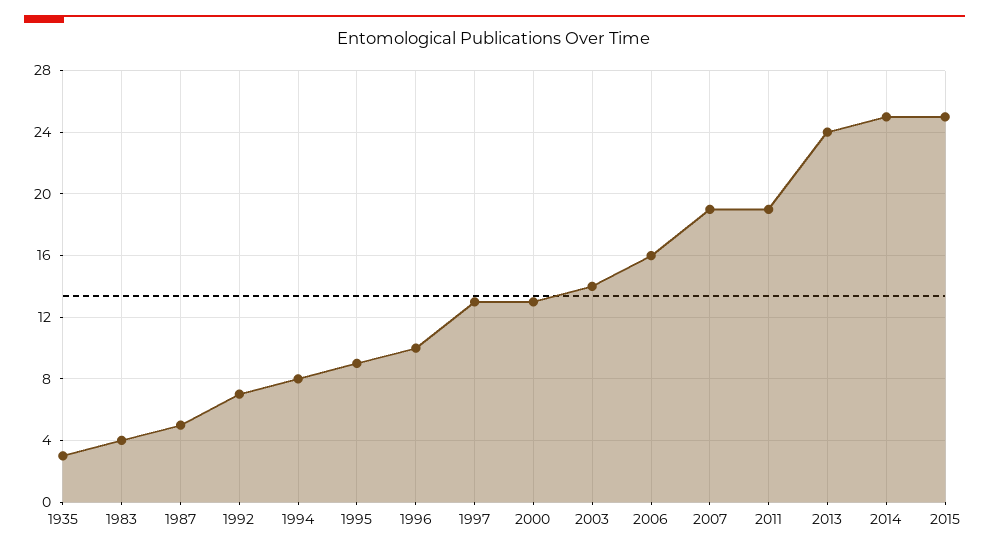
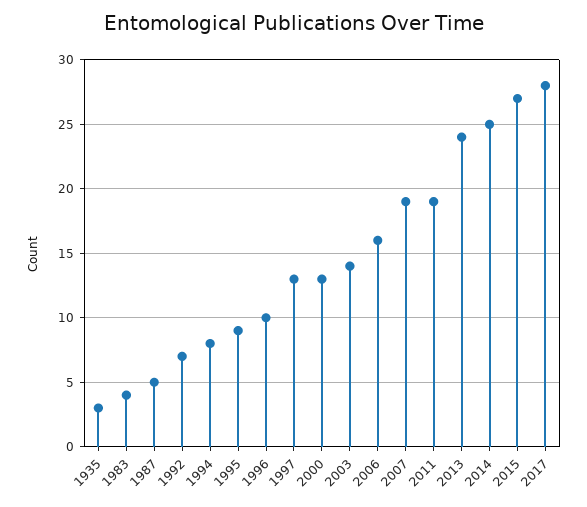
2015: 25 -> 27
2017: none -> 28

